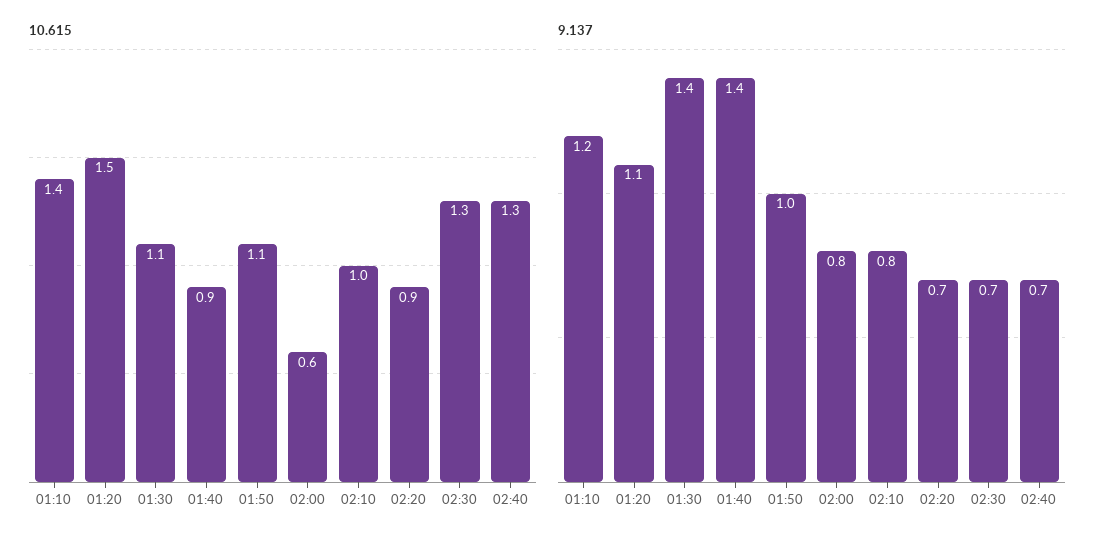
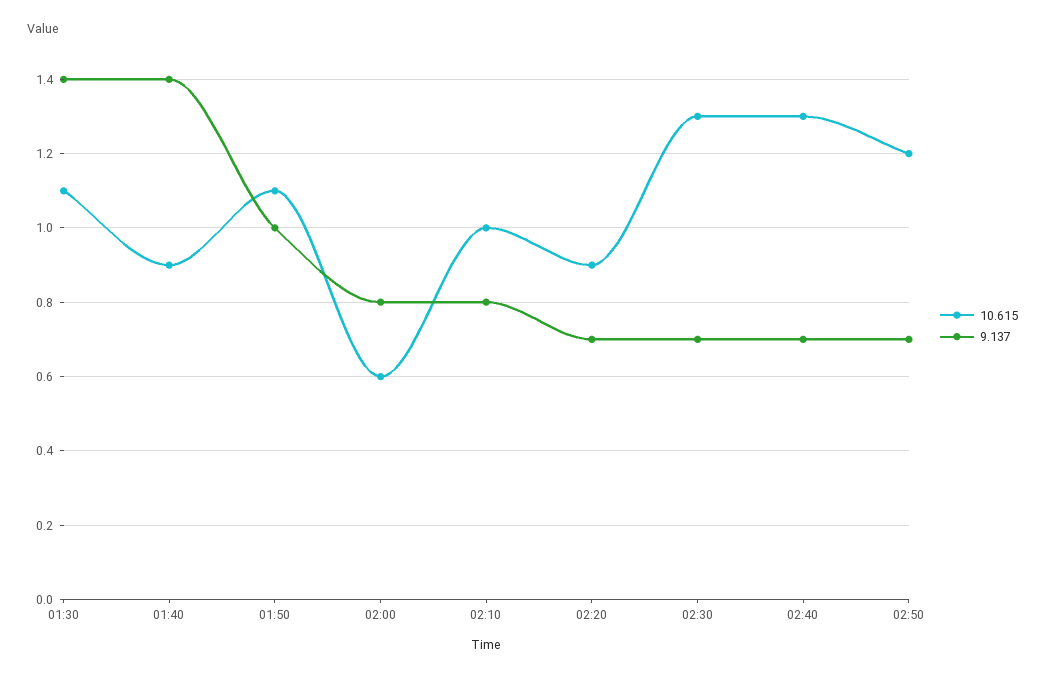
10.615, 01:10: 1.4 -> none
10.615, 01:20: 1.5 -> none
9.137, 01:10: 1.2 -> none
9.137, 01:20: 1.1 -> none
10.615, 02:50: none -> 1.2
9.137, 02:50: none -> 0.7

